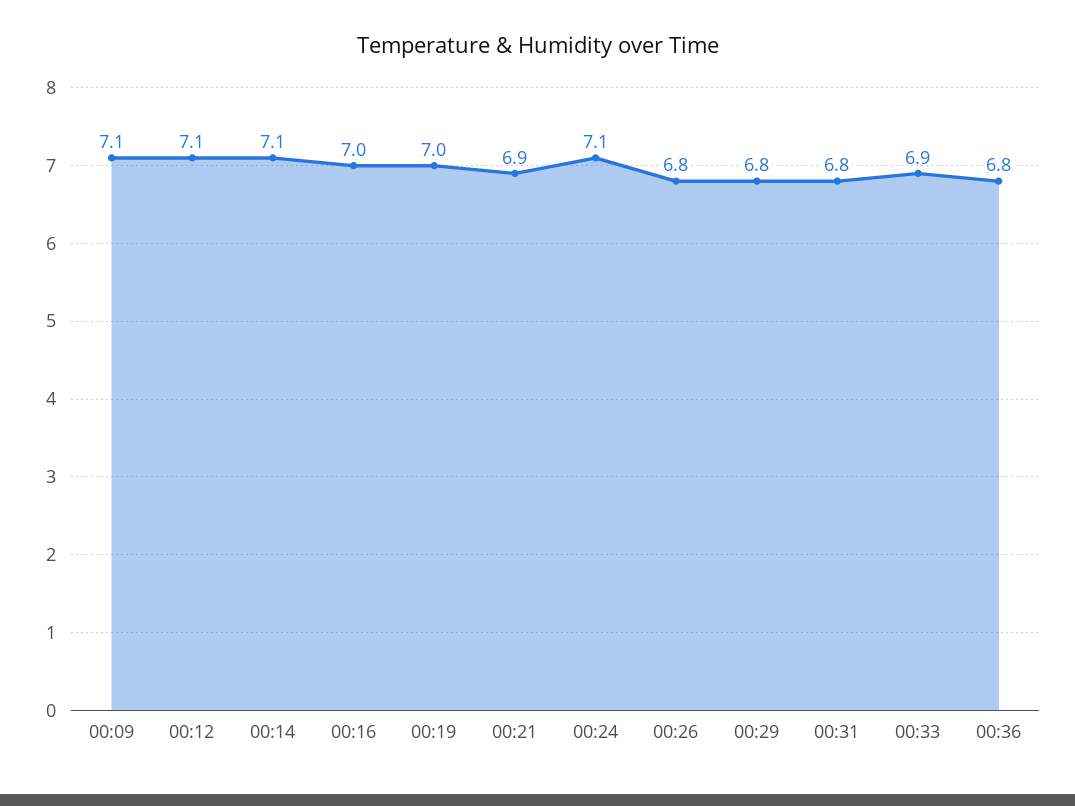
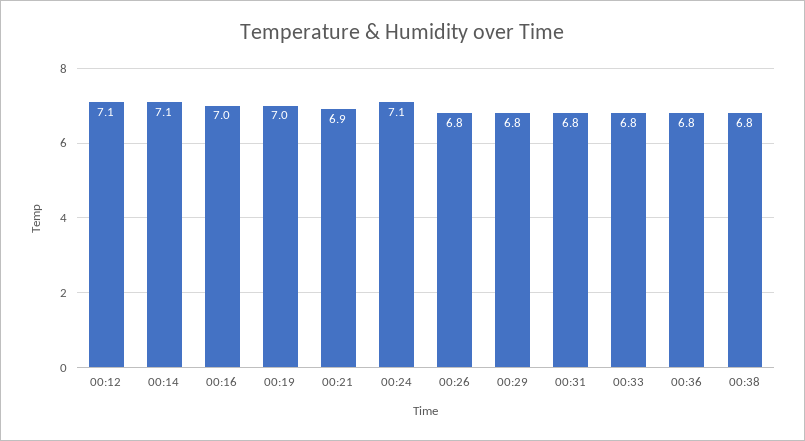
00:09: 7.1 -> none
00:33: 6.9 -> 6.8
00:38: none -> 6.8

